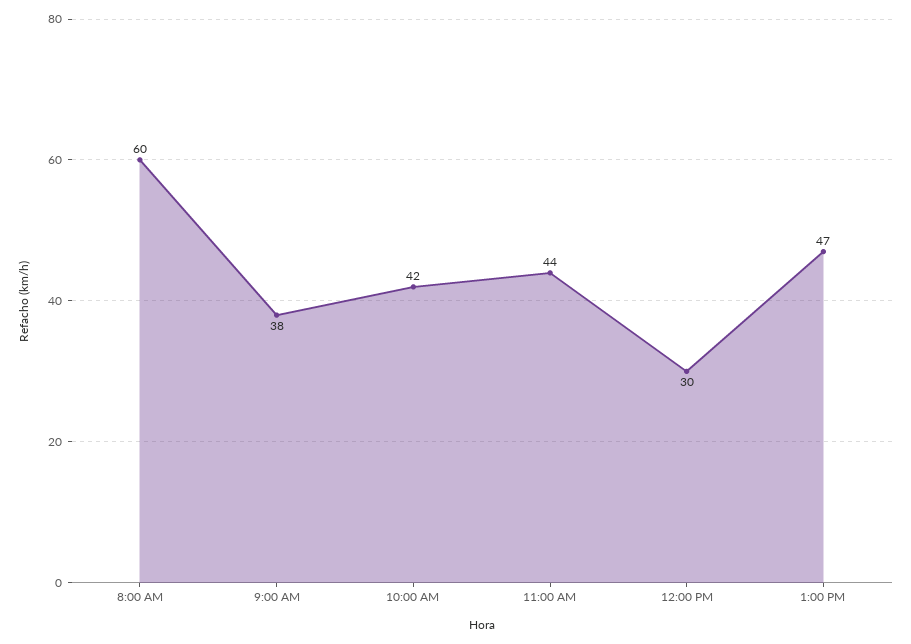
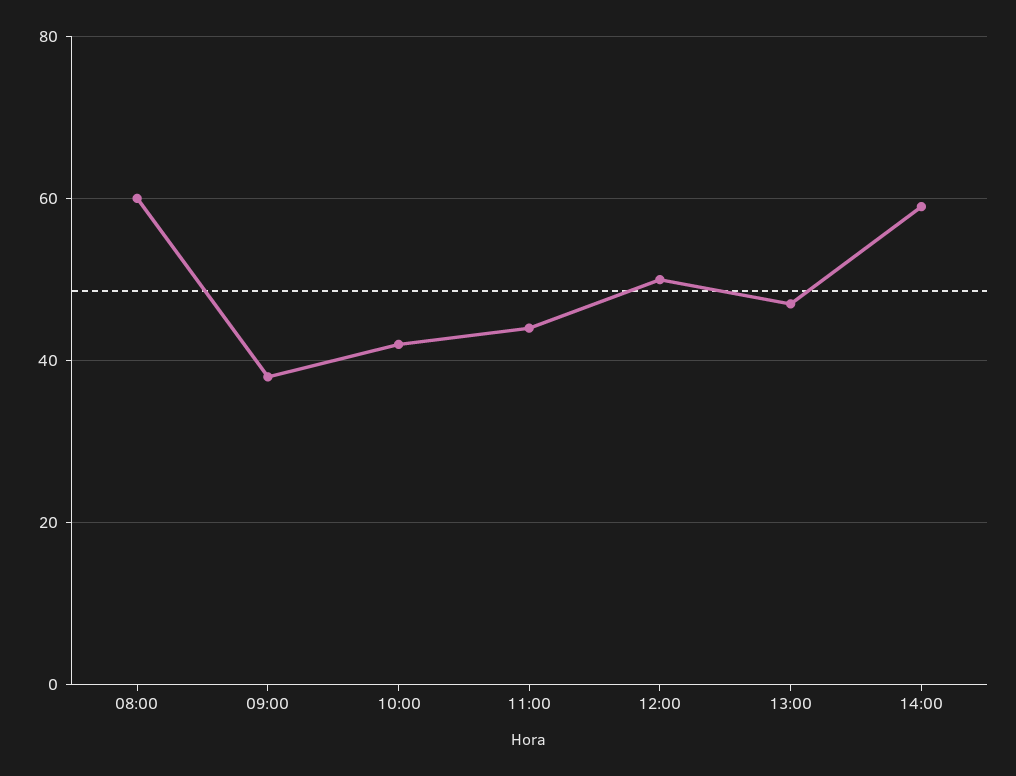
12:00 PM: 30 -> 50
14:00: none -> 60

